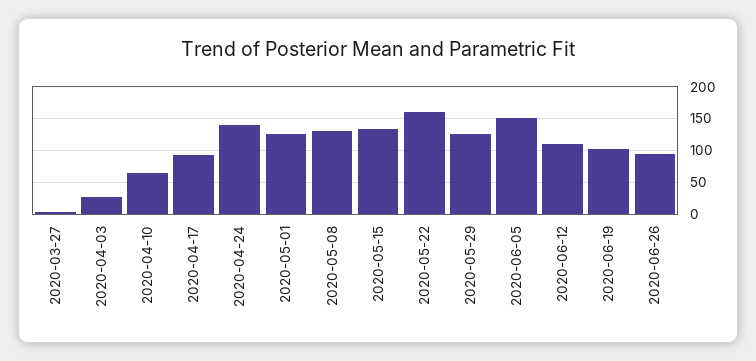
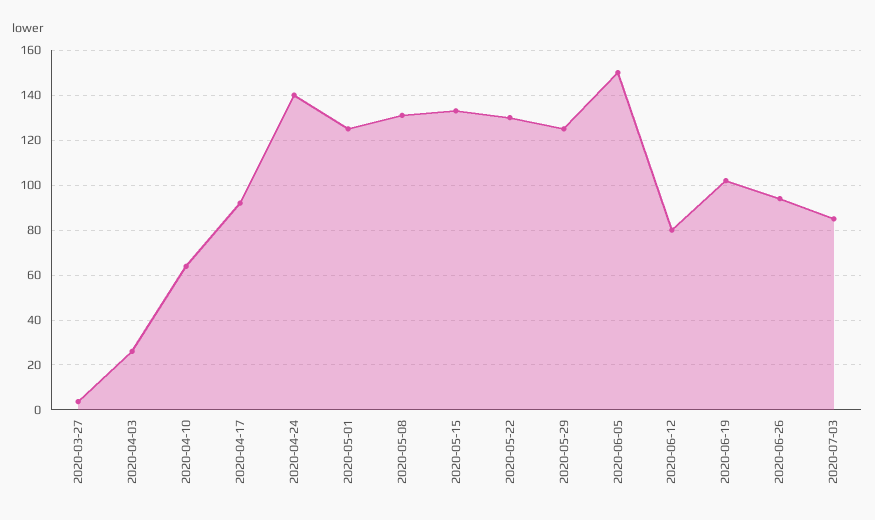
2020-05-22: 160 -> 130
2020-06-12: 110 -> 80
2020-07-03: none -> 85

